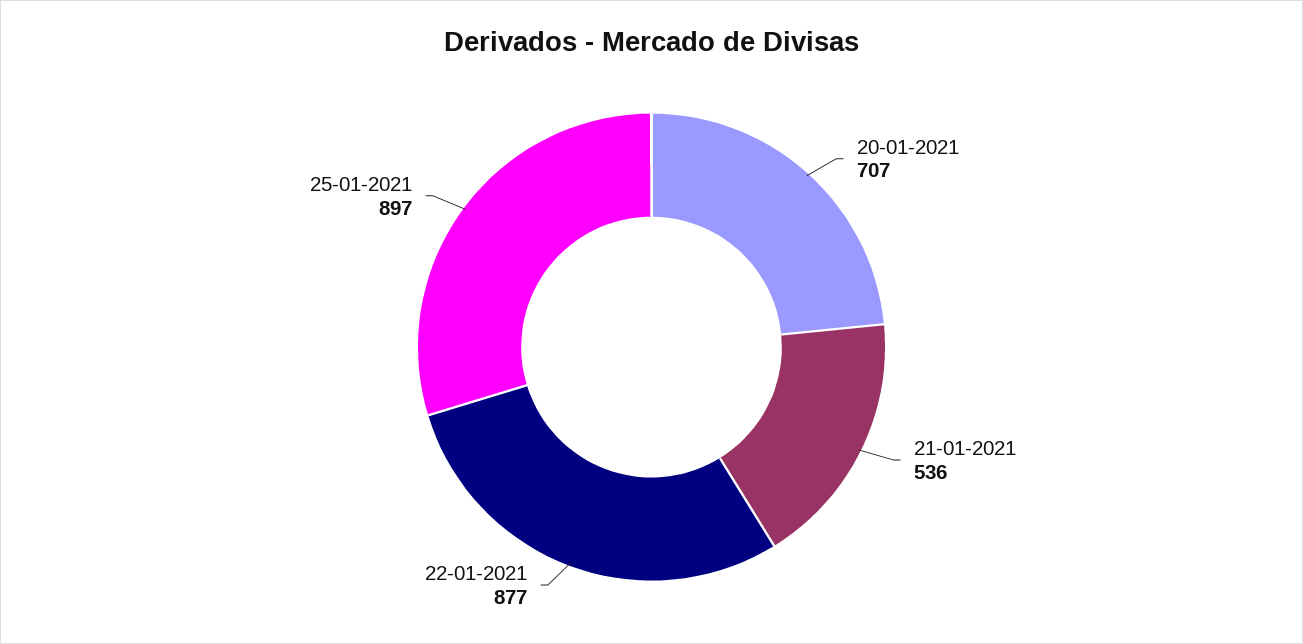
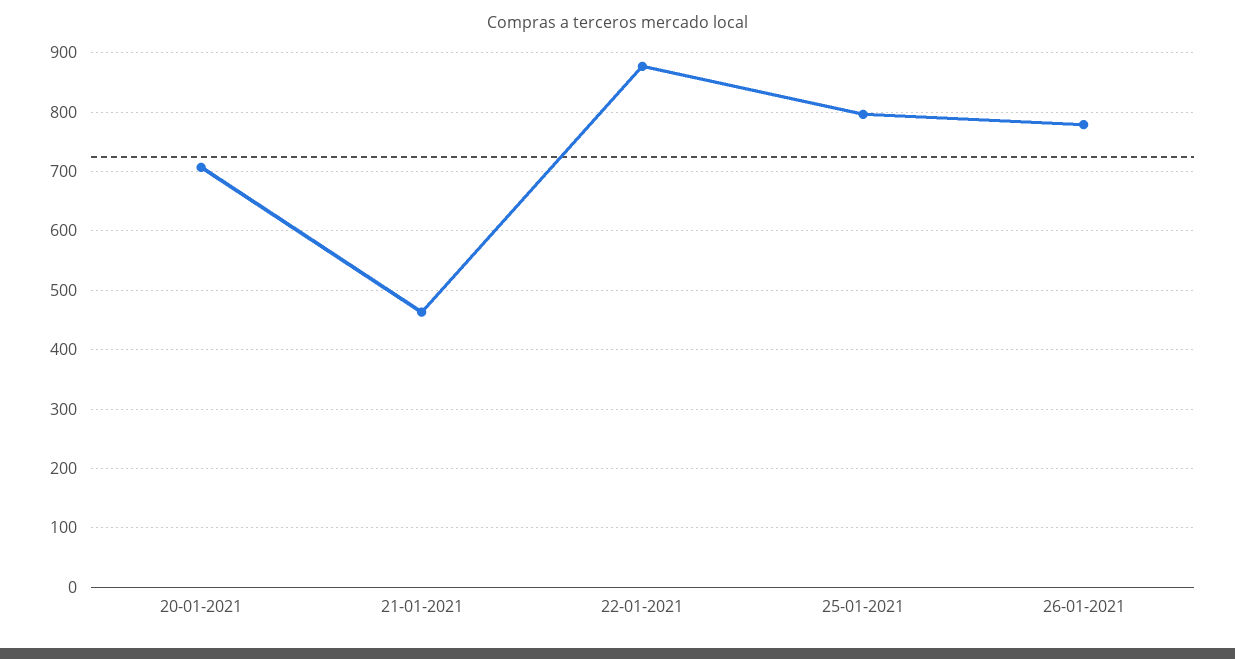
21-01-2021: 536 -> 460
25-01-2021: 897 -> 800
26-01-2021: none -> 780

